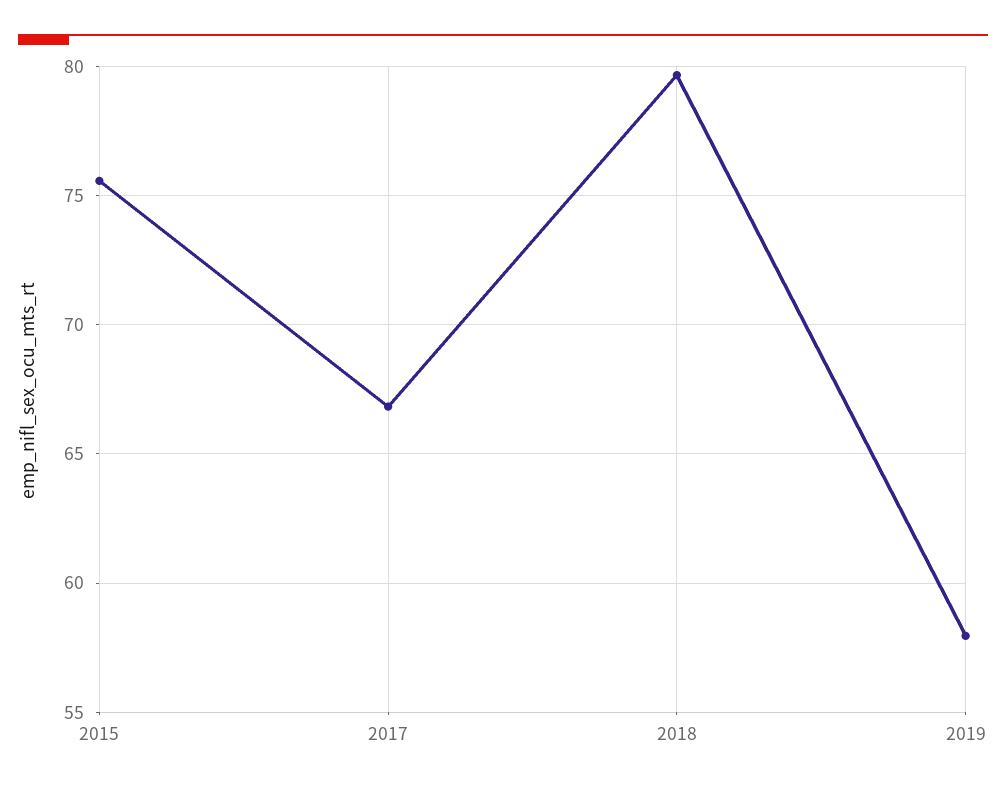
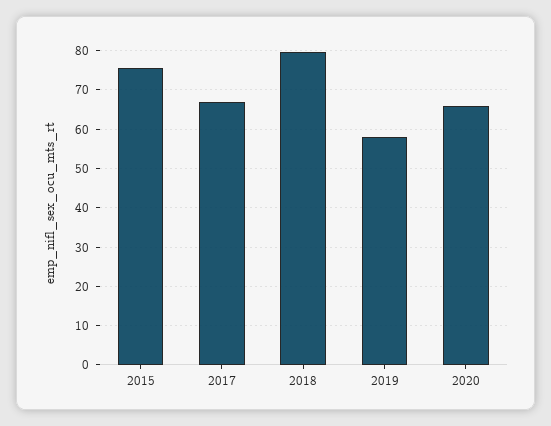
2020: none -> 66

